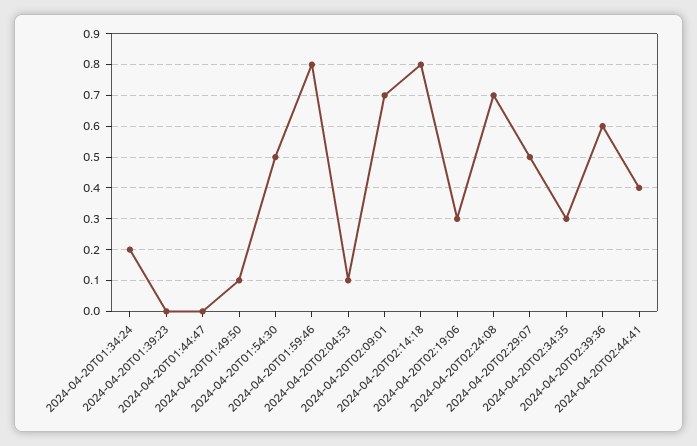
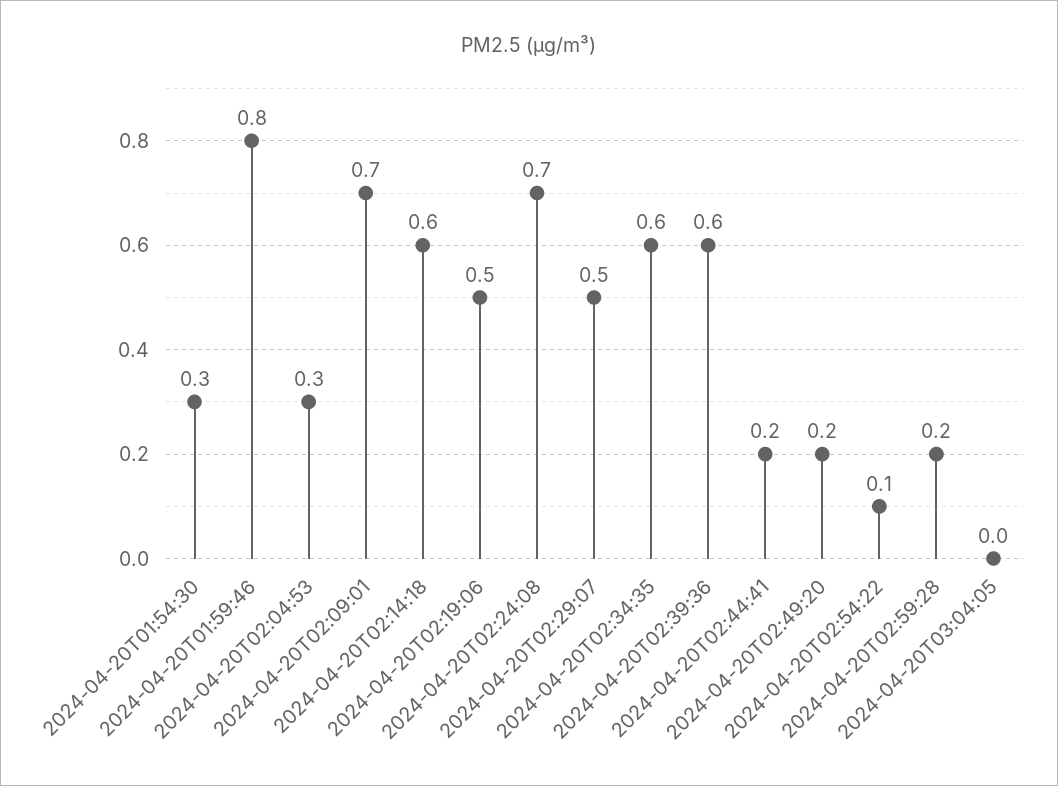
2024-04-20T01:34:24: 0.2 -> none
2024-04-20T01:39:23: 0 -> none
2024-04-20T01:44:47: 0 -> none
2024-04-20T01:49:50: 0.1 -> none
2024-04-20T01:54:30: 0.5 -> 0.3
2024-04-20T02:04:53: 0.1 -> 0.3
2024-04-20T02:14:18: 0.8 -> 0.6
2024-04-20T02:19:06: 0.3 -> 0.5
2024-04-20T02:34:35: 0.3 -> 0.6
2024-04-20T02:44:41: 0.4 -> 0.2
2024-04-20T02:49:20: none -> 0.2
2024-04-20T02:54:22: none -> 0.1
2024-04-20T02:59:28: none -> 0.2
2024-04-20T03:04:05: none -> 0

